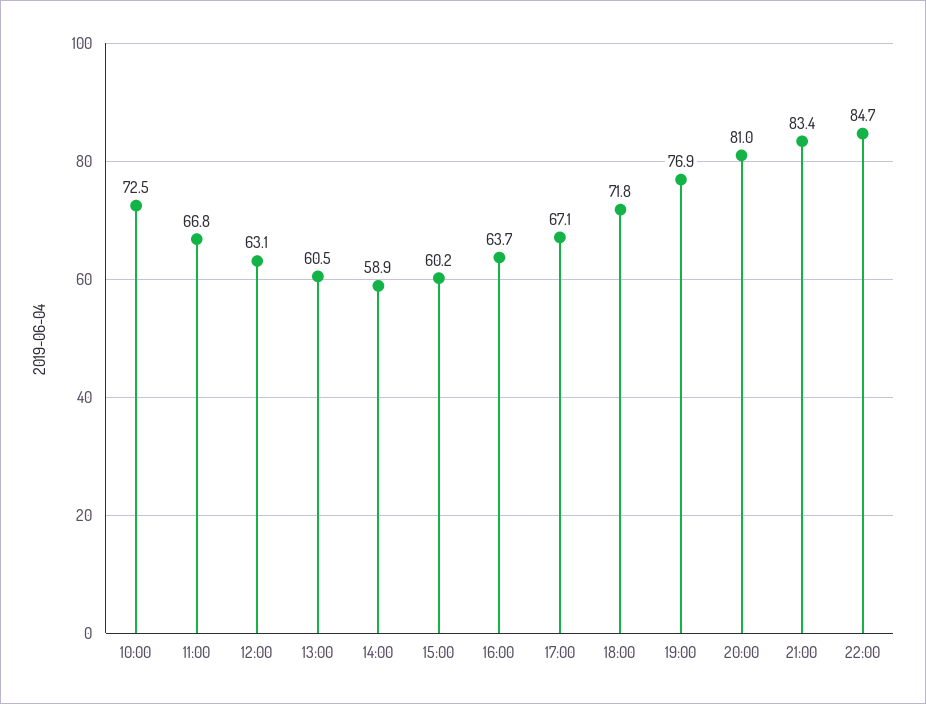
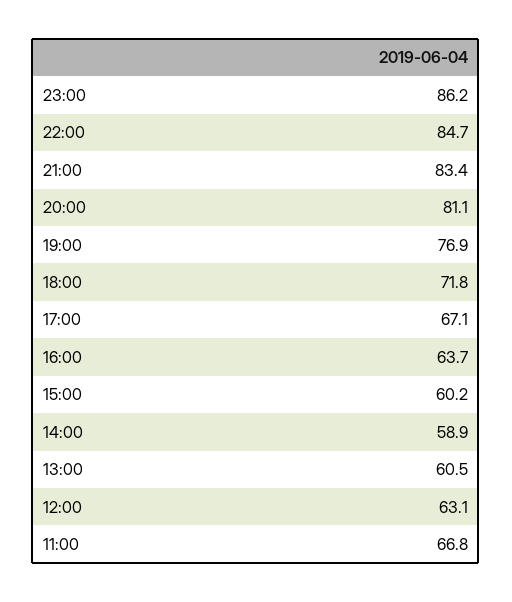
10:00: 72.5 -> none
20:00: 81 -> 81.1
23:00: none -> 86.2

